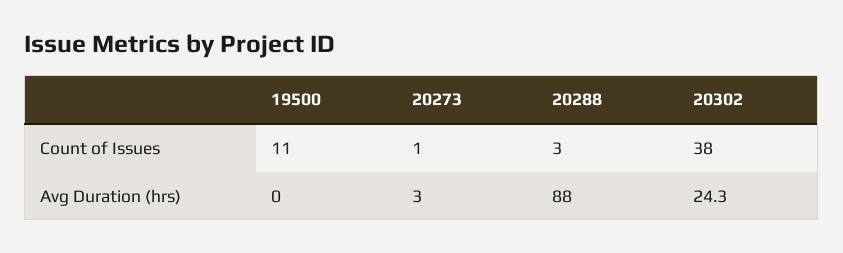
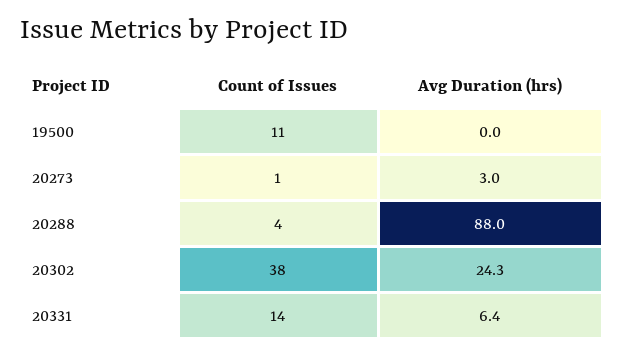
20288, Count of Issues: 3 -> 4
20331, Count of Issues: none -> 14
20331, Avg Duration (hrs): none -> 6.4

